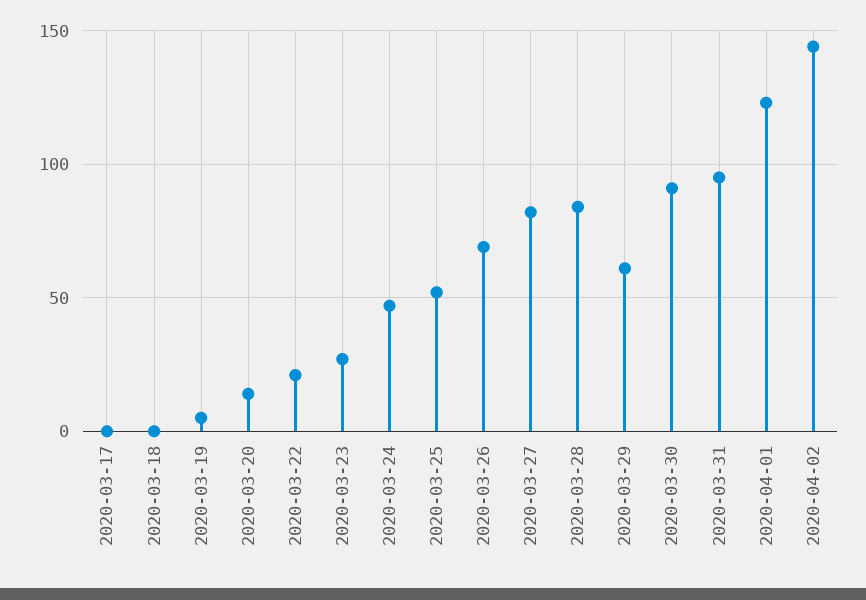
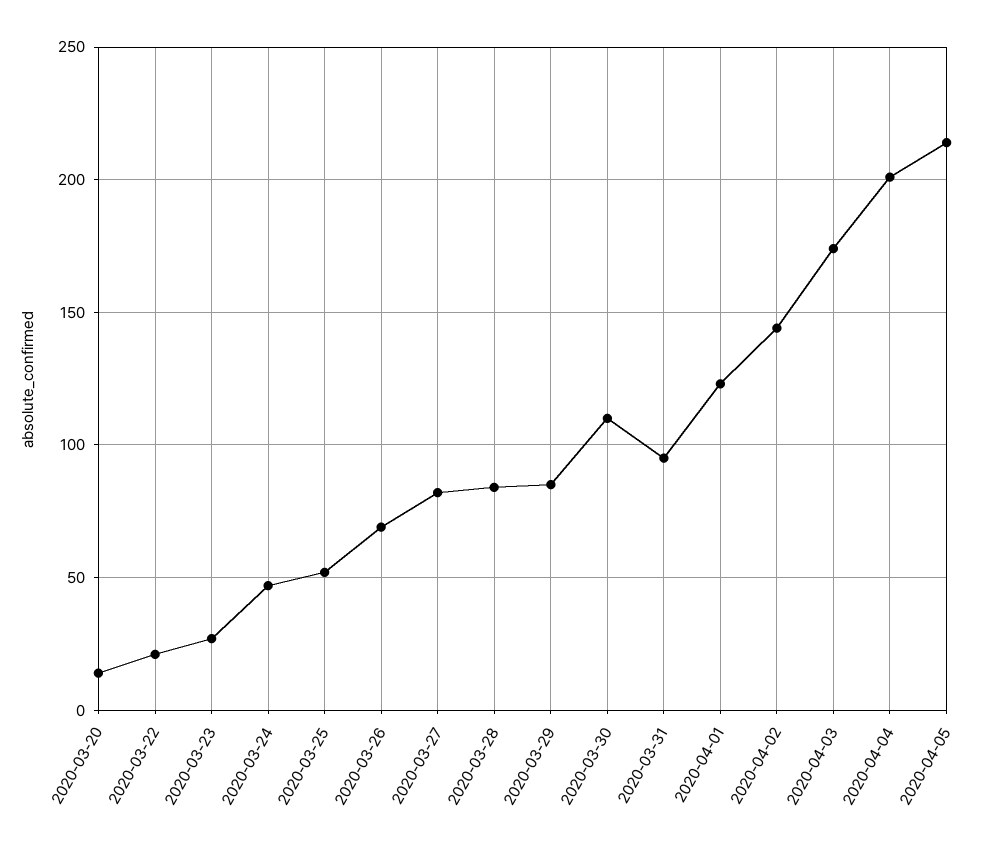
2020-03-17: 0 -> none
2020-03-18: 0 -> none
2020-03-19: 5 -> none
2020-03-29: 60 -> 85
2020-03-30: 90 -> 110
2020-04-03: none -> 175
2020-04-04: none -> 200
2020-04-05: none -> 215

